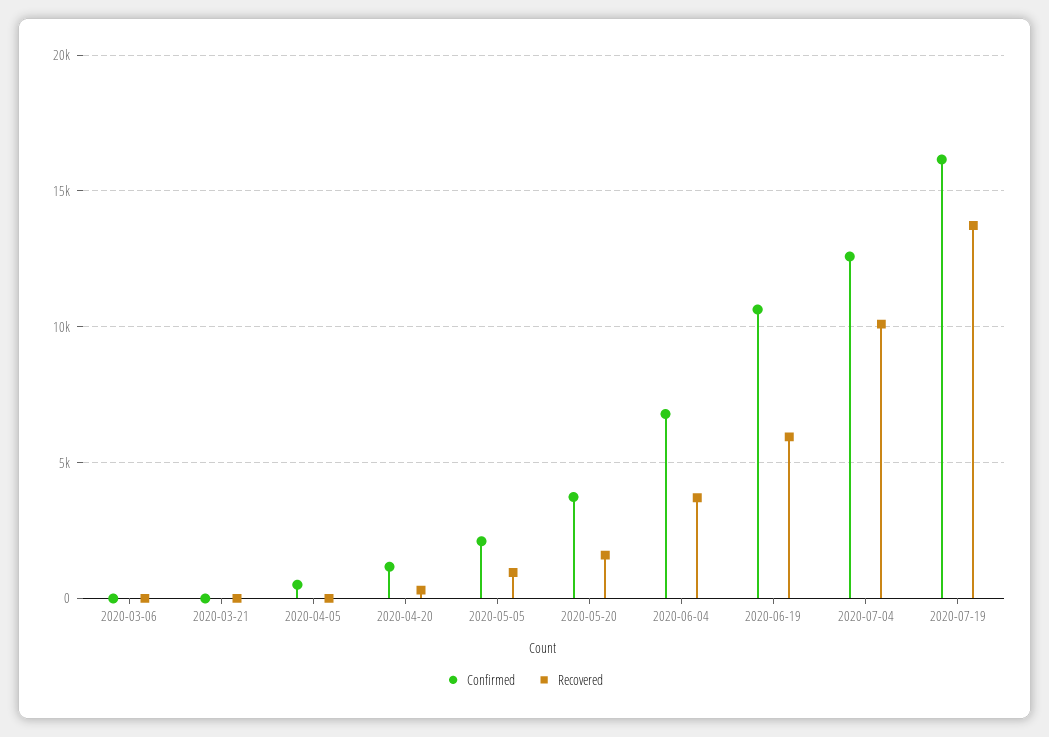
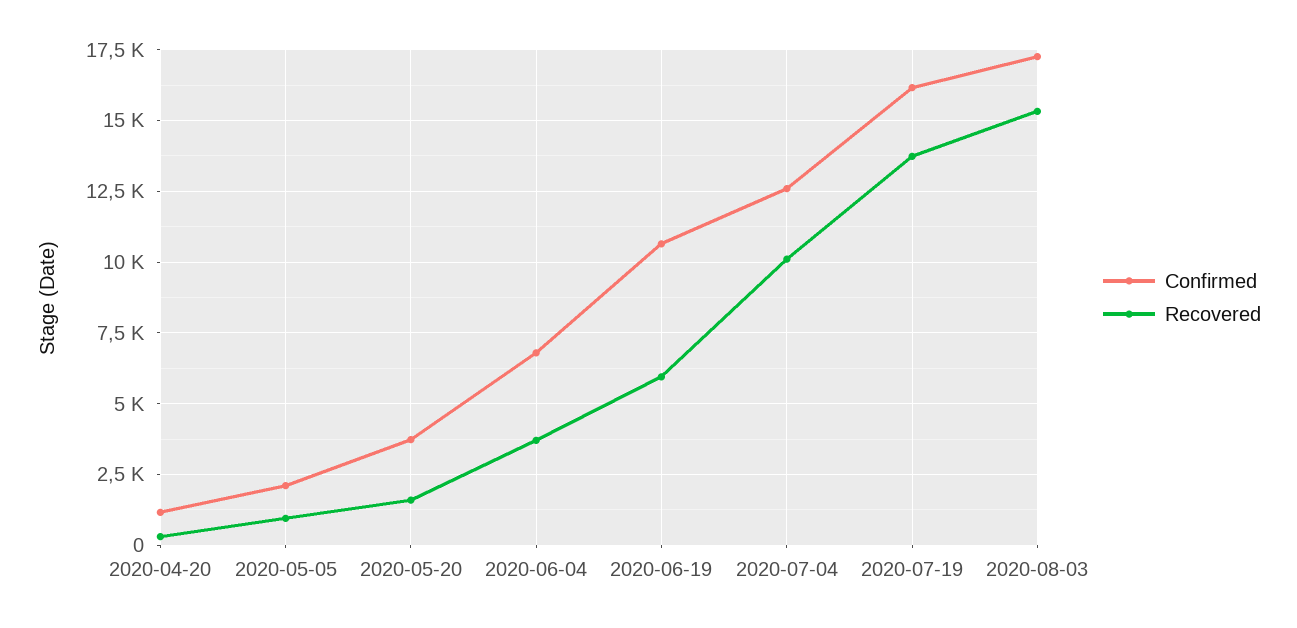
Confirmed, 2020-03-06: 0 -> none
Recovered, 2020-03-06: 0 -> none
Confirmed, 2020-03-21: 0 -> none
Recovered, 2020-03-21: 0 -> none
Confirmed, 2020-04-05: 500 -> none
Recovered, 2020-04-05: 0 -> none
Confirmed, 2020-08-03: none -> 17250
Recovered, 2020-08-03: none -> 15250

